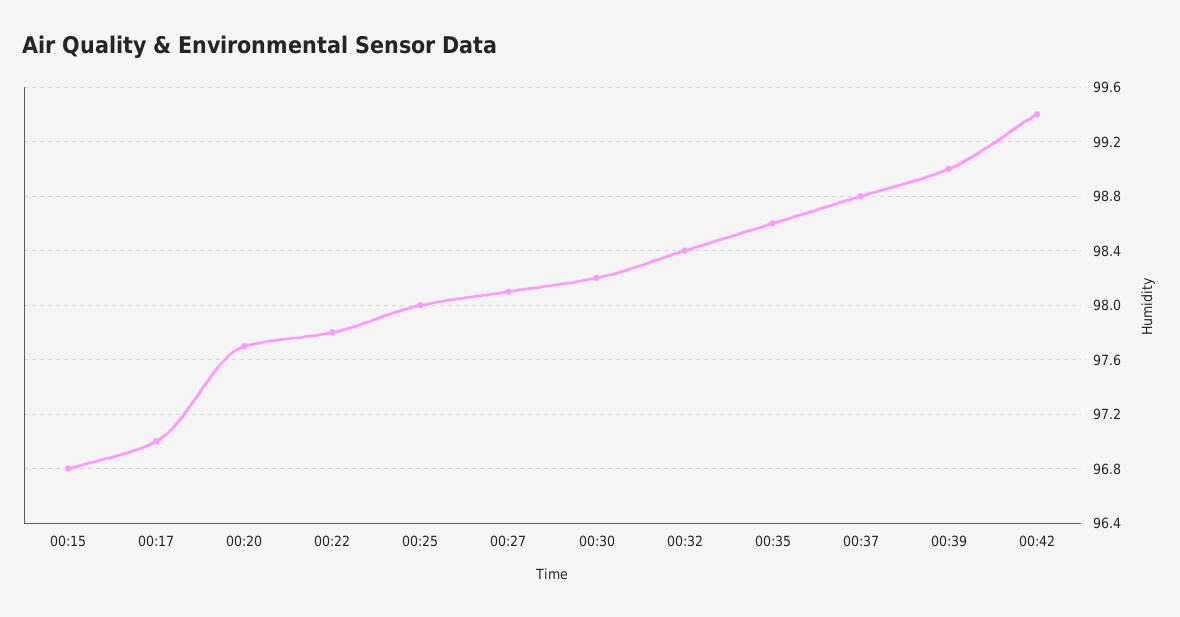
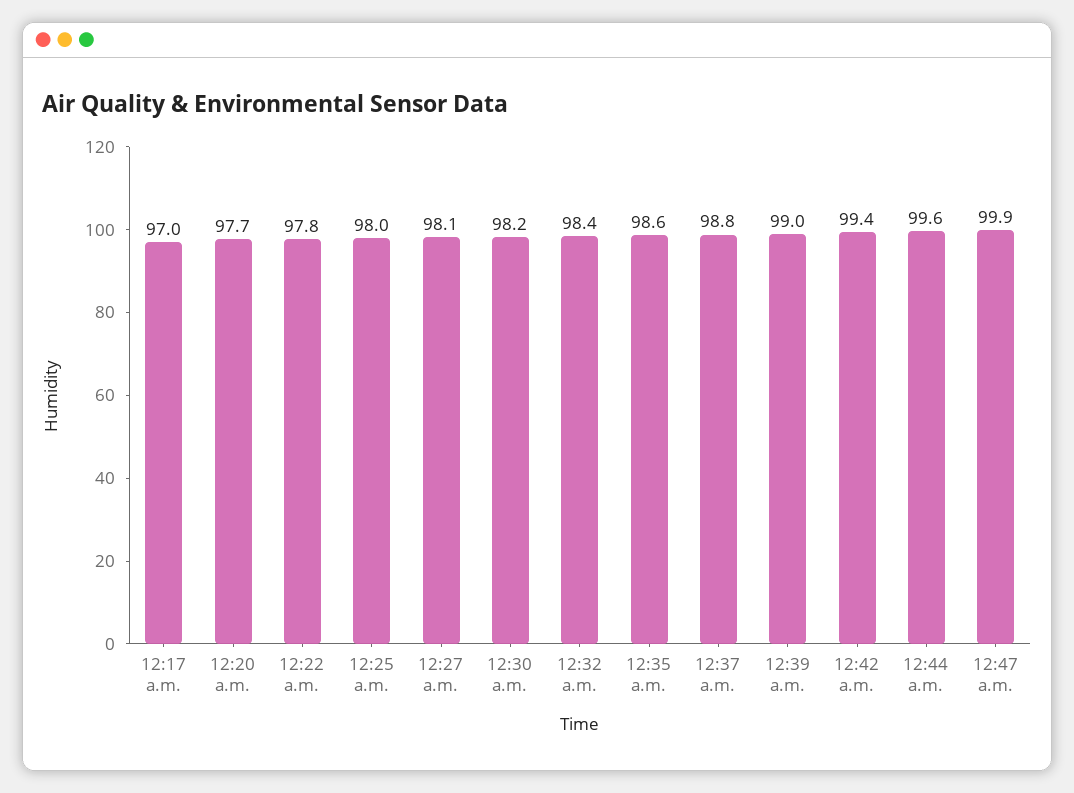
00:15: 96.8 -> none
12:44 a.m.: none -> 99.6
12:47 a.m.: none -> 99.9

